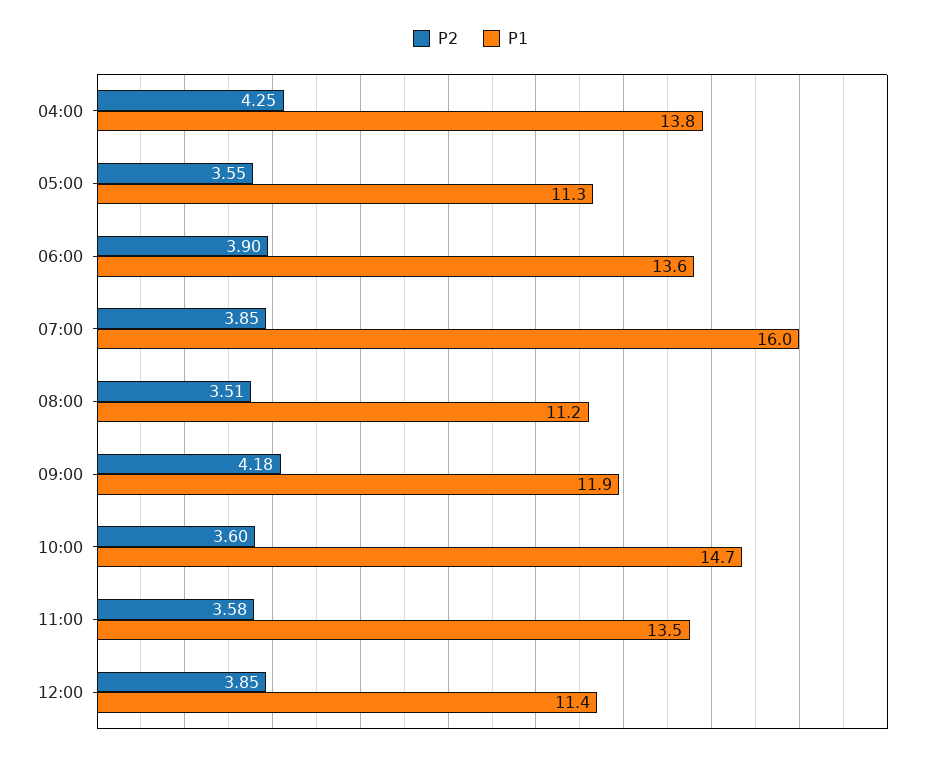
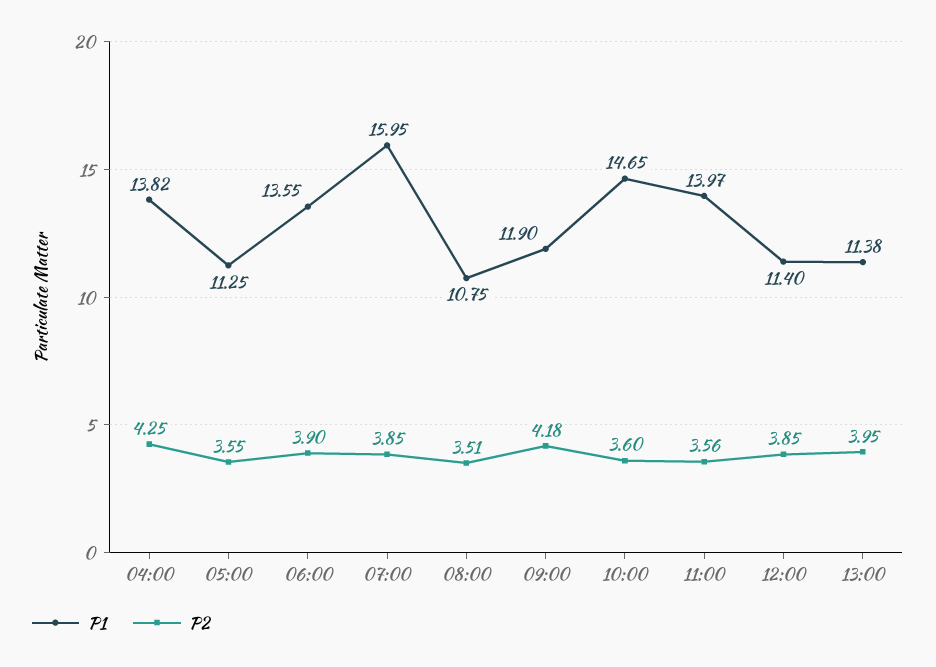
P1, 08:00: 11.2 -> 10.75
P2, 11:00: 3.58 -> 3.56
P1, 11:00: 13.5 -> 13.97
P1, 13:00: none -> 11.38
P2, 13:00: none -> 3.95

